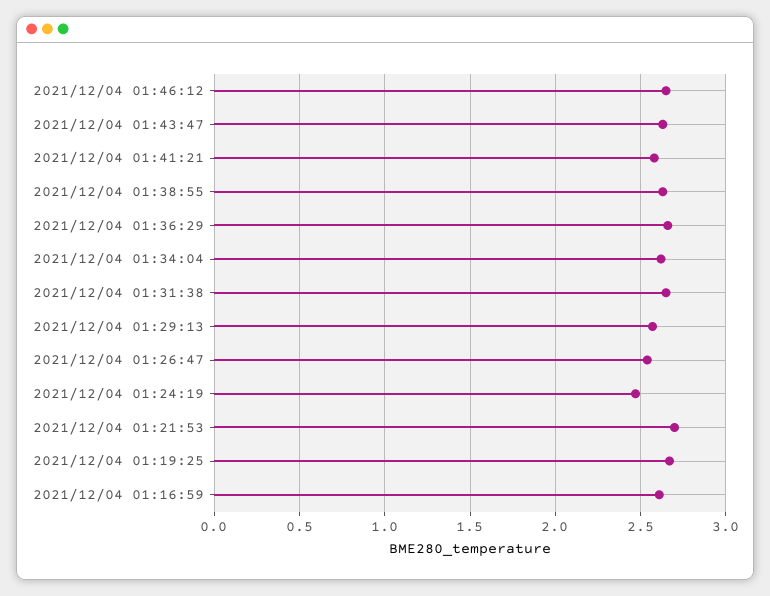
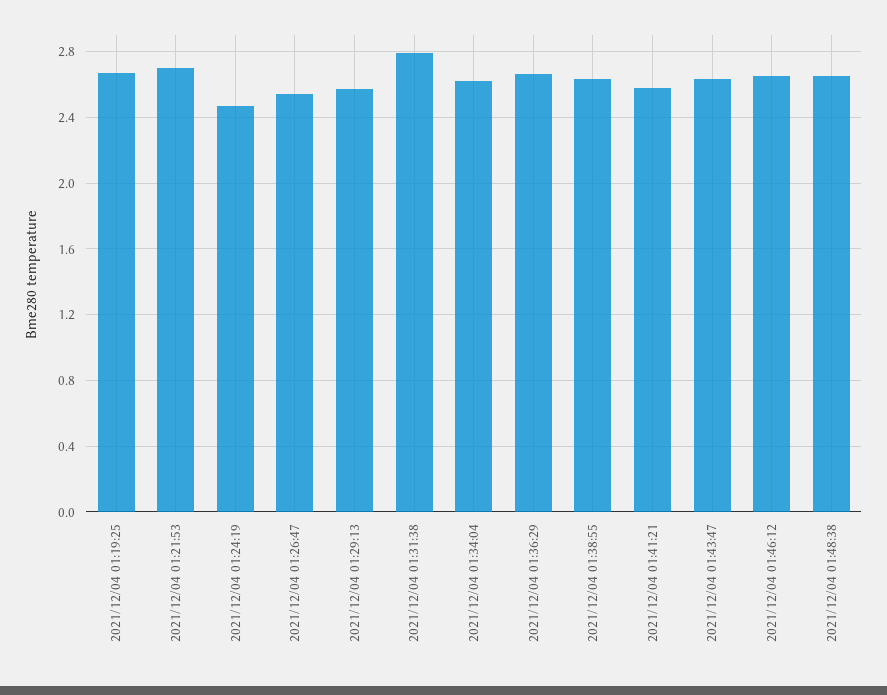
2021/12/04 01:31:38: 2.65 -> 2.8
2021/12/04 01:16:59: 2.6 -> none
2021/12/04 01:48:38: none -> 2.65

